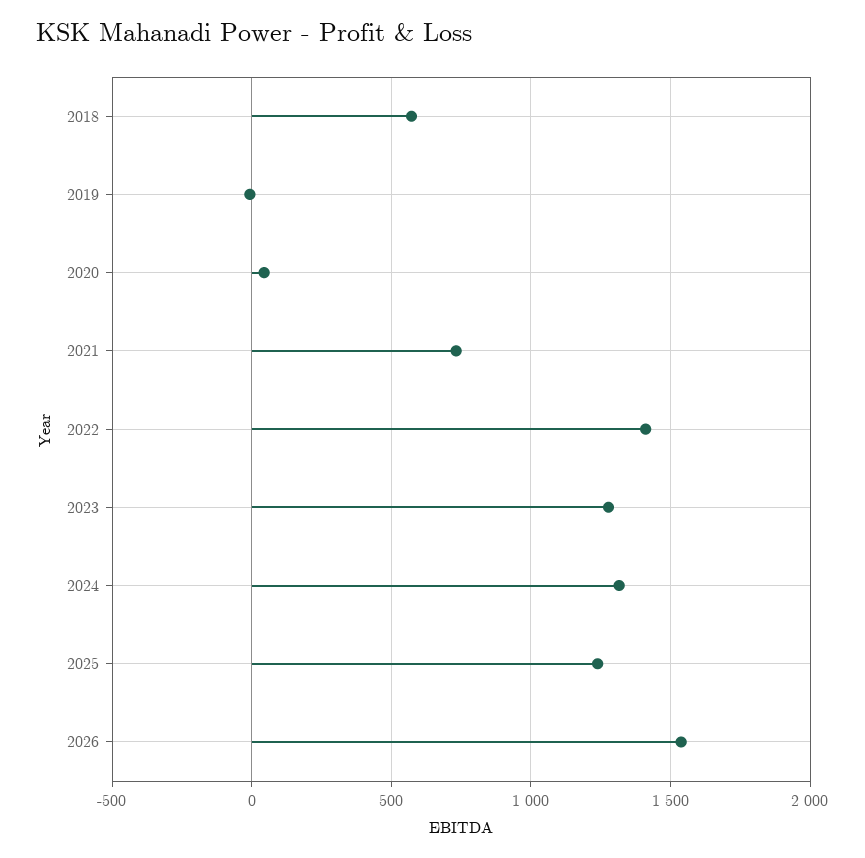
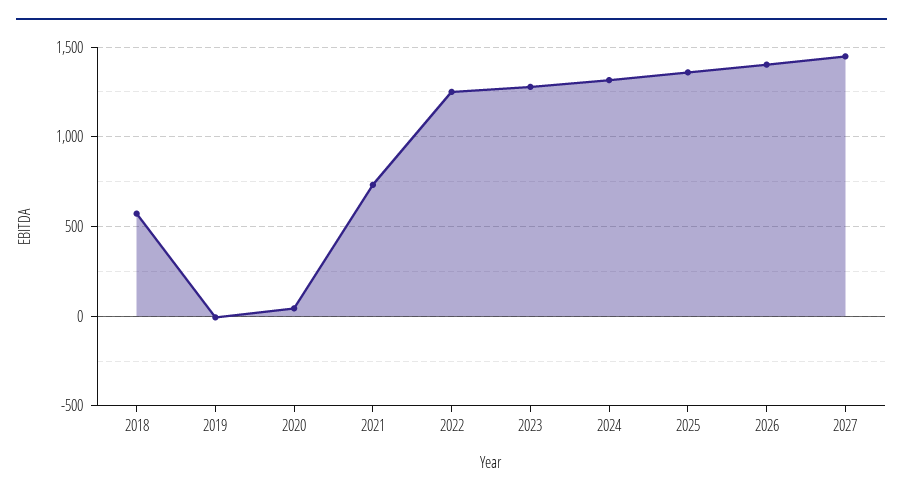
2022: 1400 -> 1250
2025: 1250 -> 1350
2026: 1550 -> 1400
2027: none -> 1450

